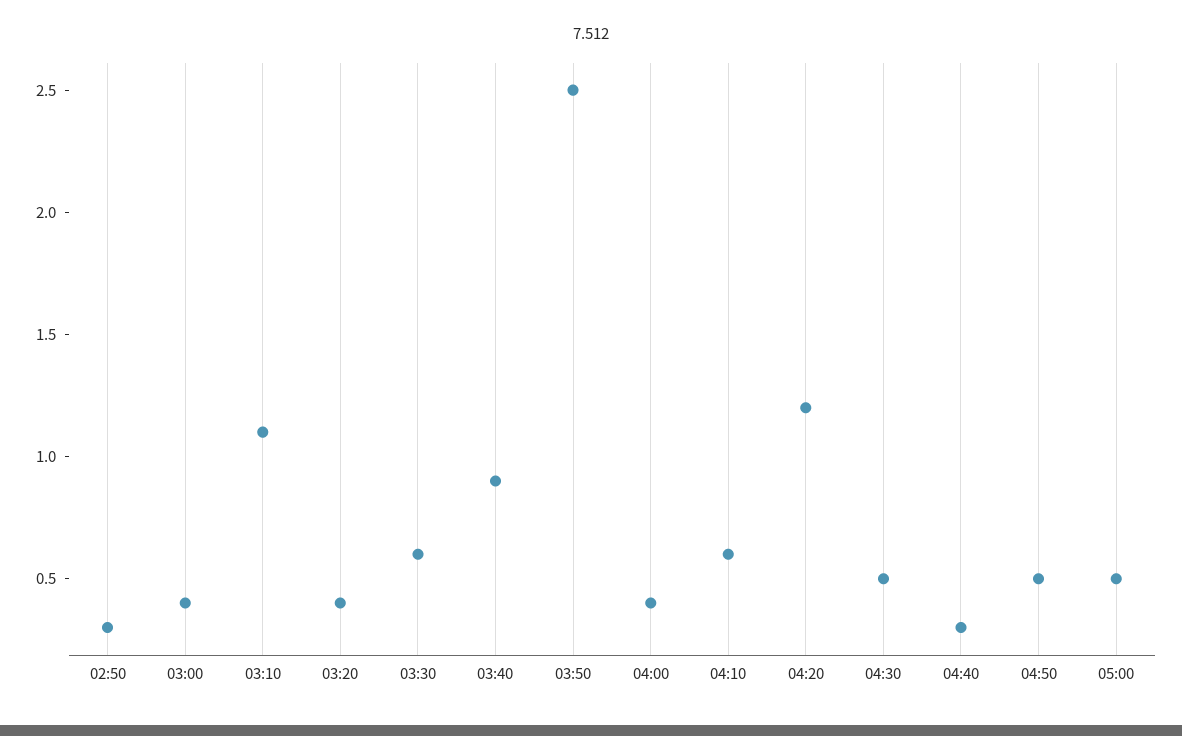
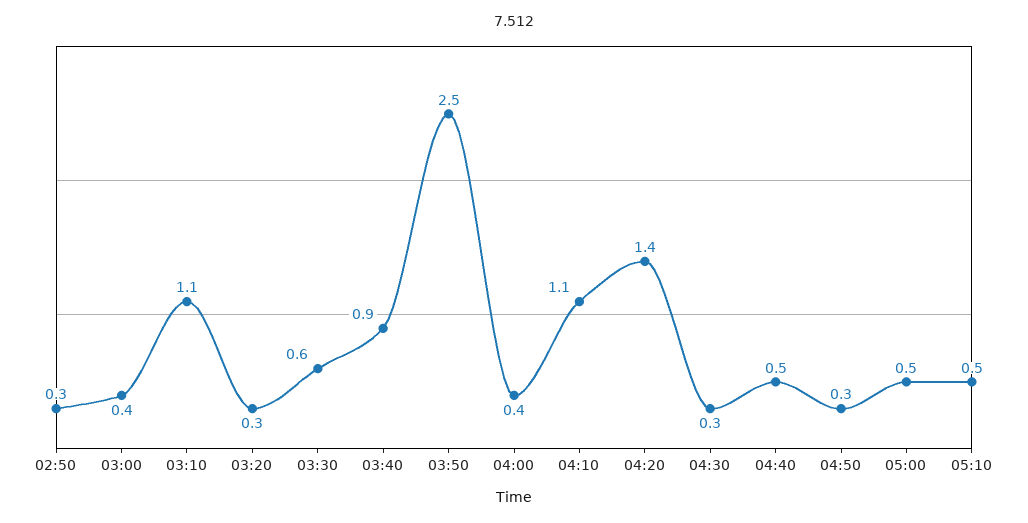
03:20: 0.4 -> 0.3
04:10: 0.6 -> 1.1
04:20: 1.2 -> 1.4
04:30: 0.5 -> 0.3
04:40: 0.3 -> 0.5
04:50: 0.5 -> 0.3
05:10: none -> 0.5

